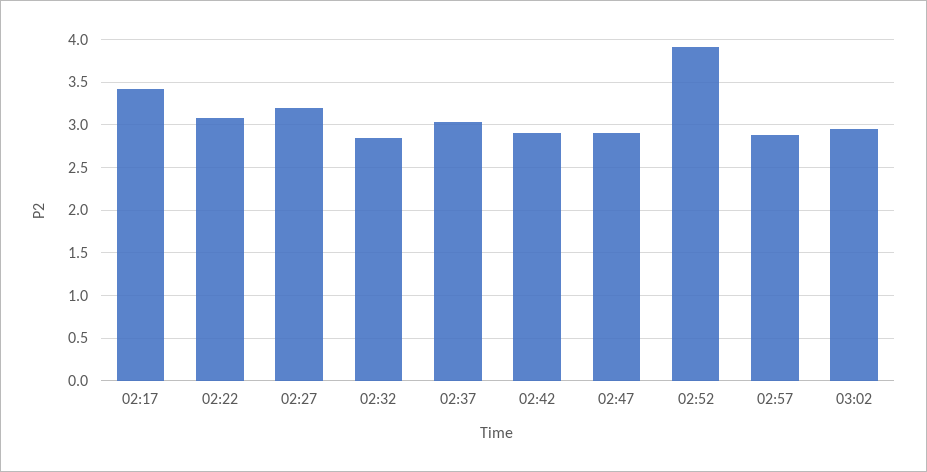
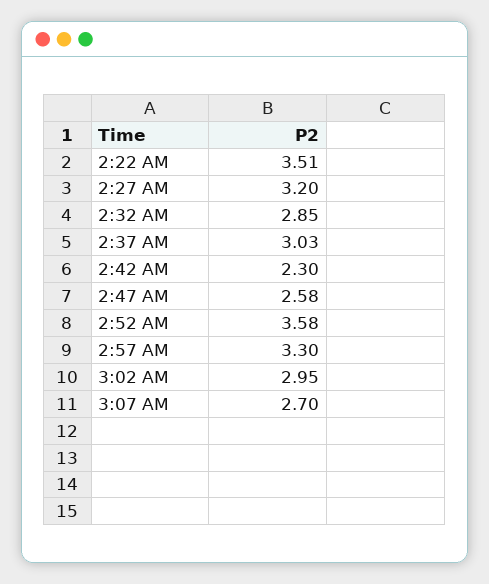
02:17: 3.4 -> none
02:22: 3.1 -> 3.51
02:42: 2.9 -> 2.3
02:47: 2.9 -> 2.58
02:52: 3.9 -> 3.58
02:57: 2.9 -> 3.3
3:07 AM: none -> 2.7

